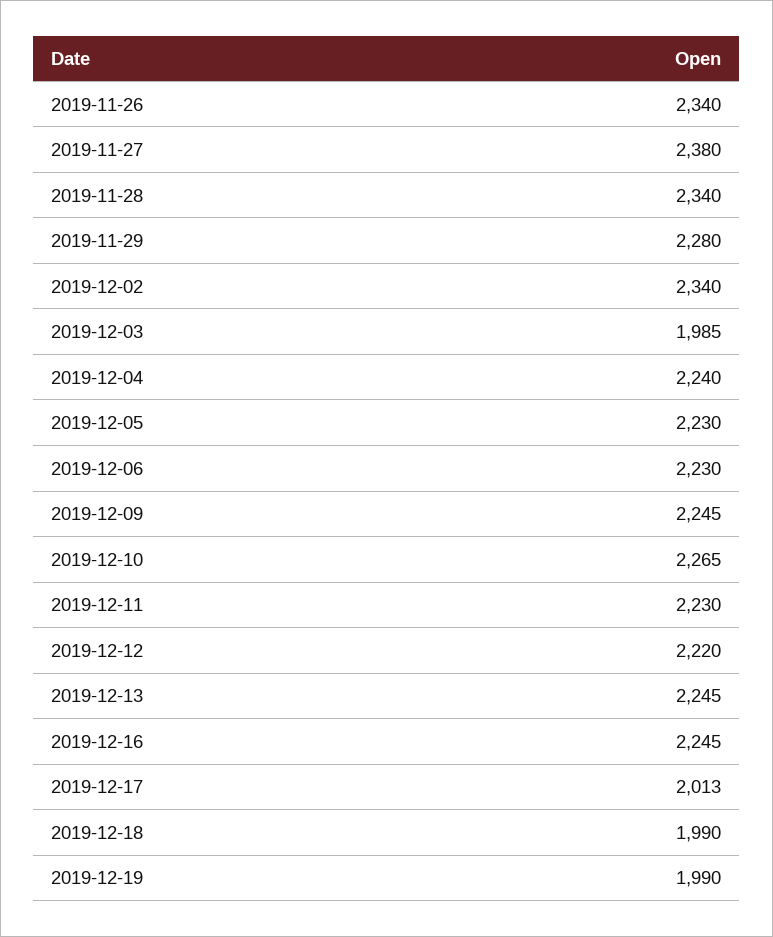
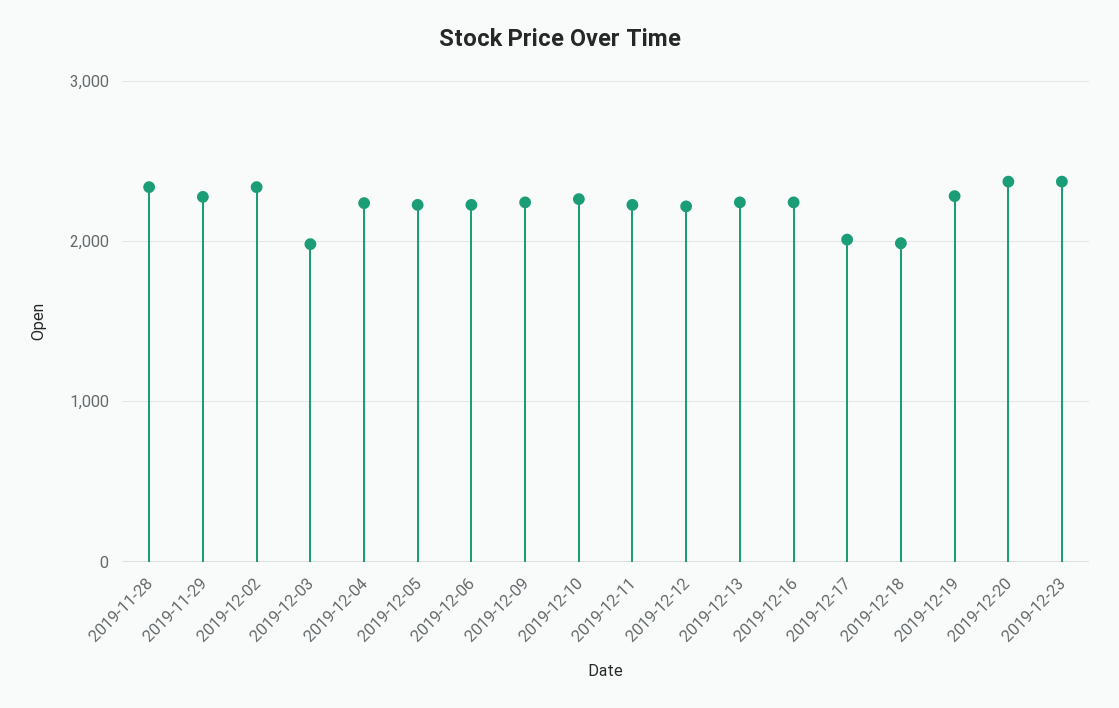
2019-11-26: 2340 -> none
2019-11-27: 2380 -> none
2019-12-19: 1990 -> 2300
2019-12-20: none -> 2400
2019-12-23: none -> 2400

